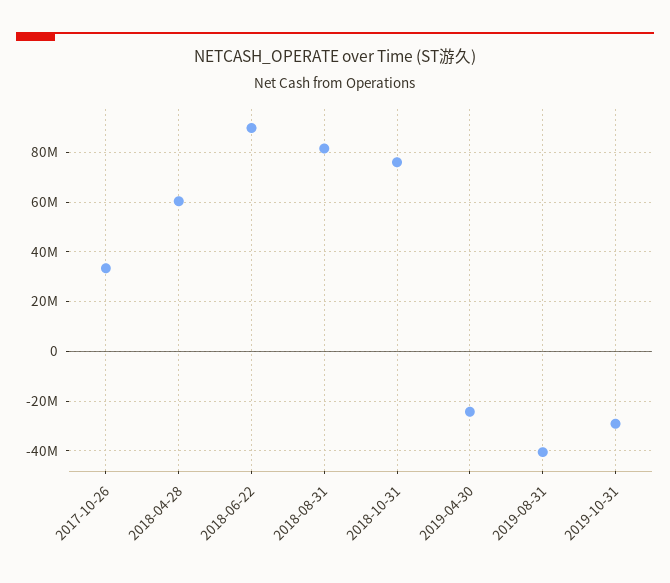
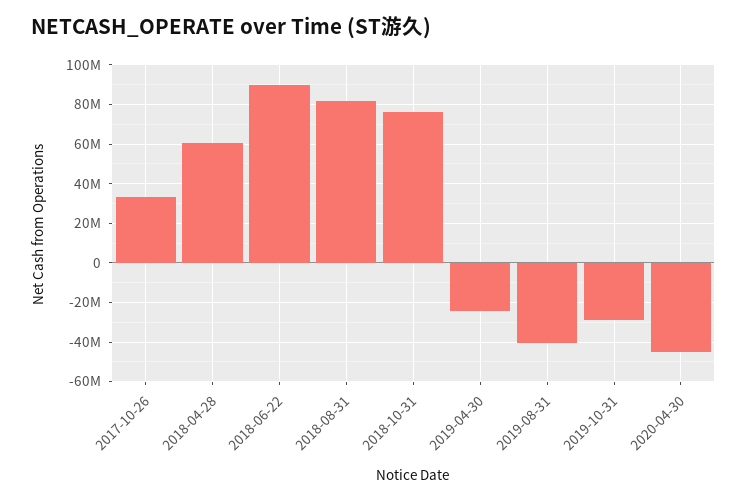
2020-04-30: none -> -45000000

